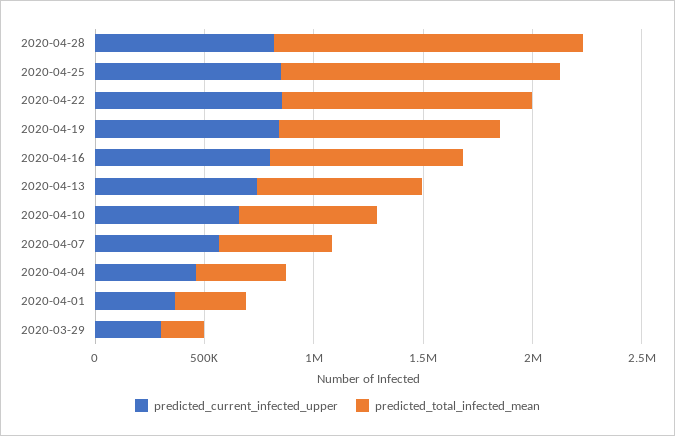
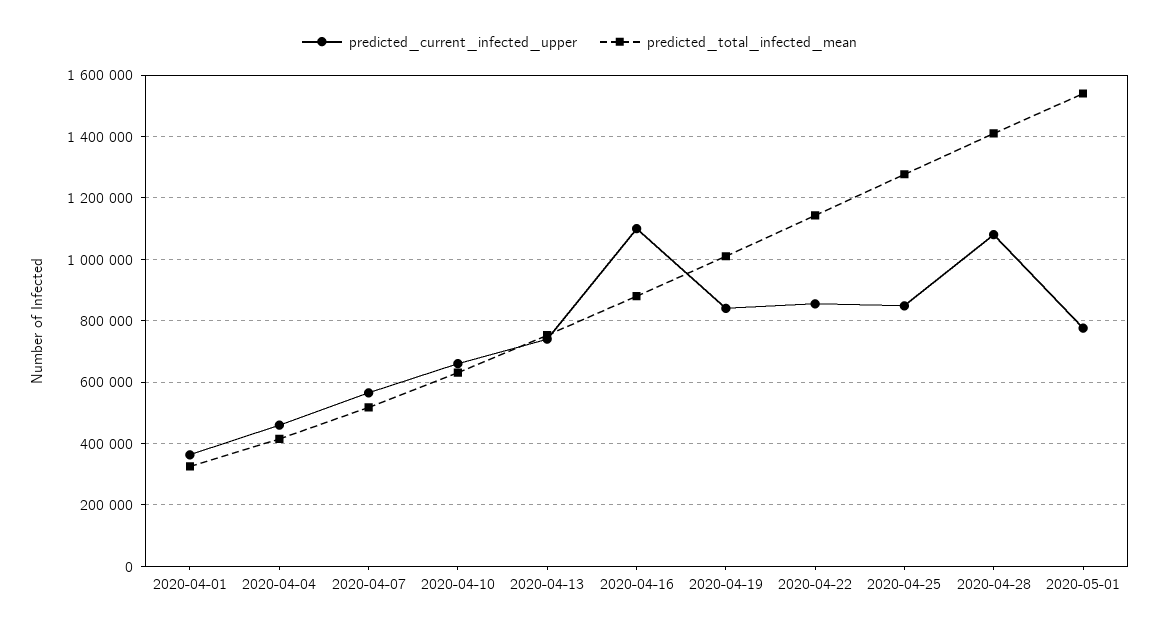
predicted_current_infected_upper, 2020-04-28: 800000 -> 1080000
predicted_current_infected_upper, 2020-04-16: 800000 -> 1100000
predicted_current_infected_upper, 2020-03-29: 300000 -> none
predicted_total_infected_mean, 2020-03-29: 200000 -> none
predicted_current_infected_upper, 2020-05-01: none -> 780000
predicted_total_infected_mean, 2020-05-01: none -> 1540000

